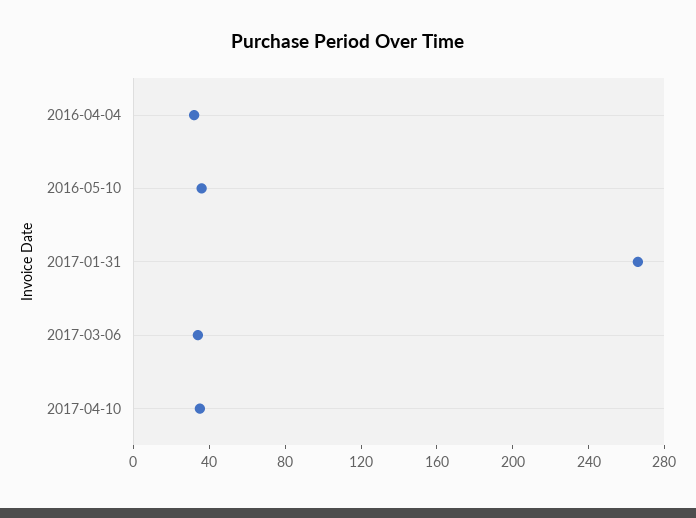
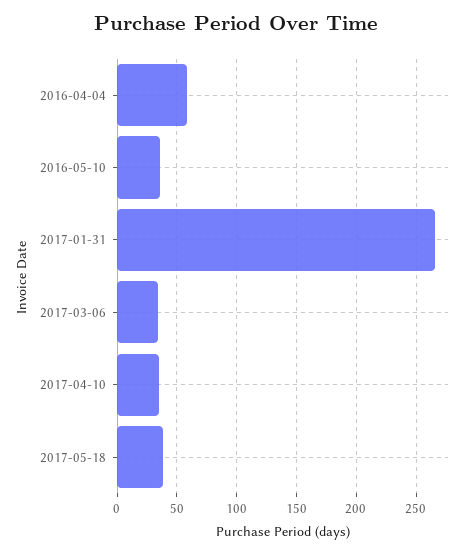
2016-04-04: 30 -> 60
2017-05-18: none -> 40

